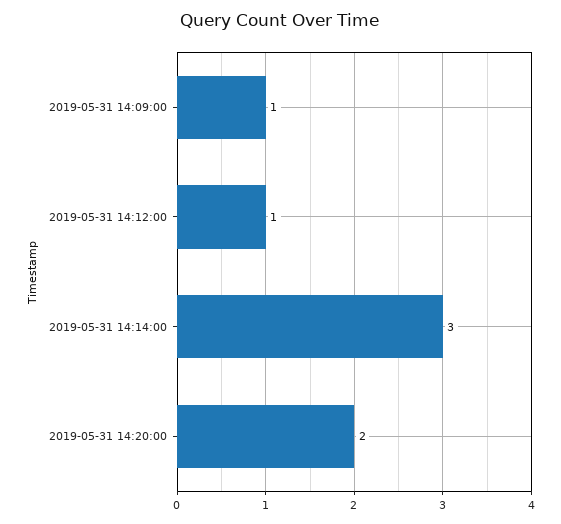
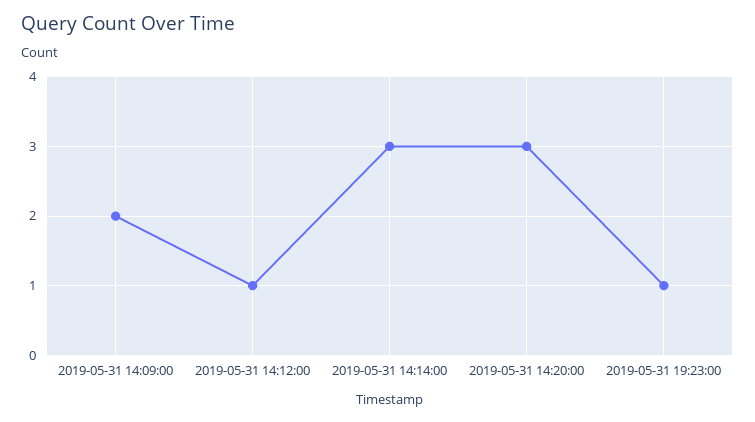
2019-05-31 14:09:00: 1 -> 2
2019-05-31 14:20:00: 2 -> 3
2019-05-31 19:23:00: none -> 1

